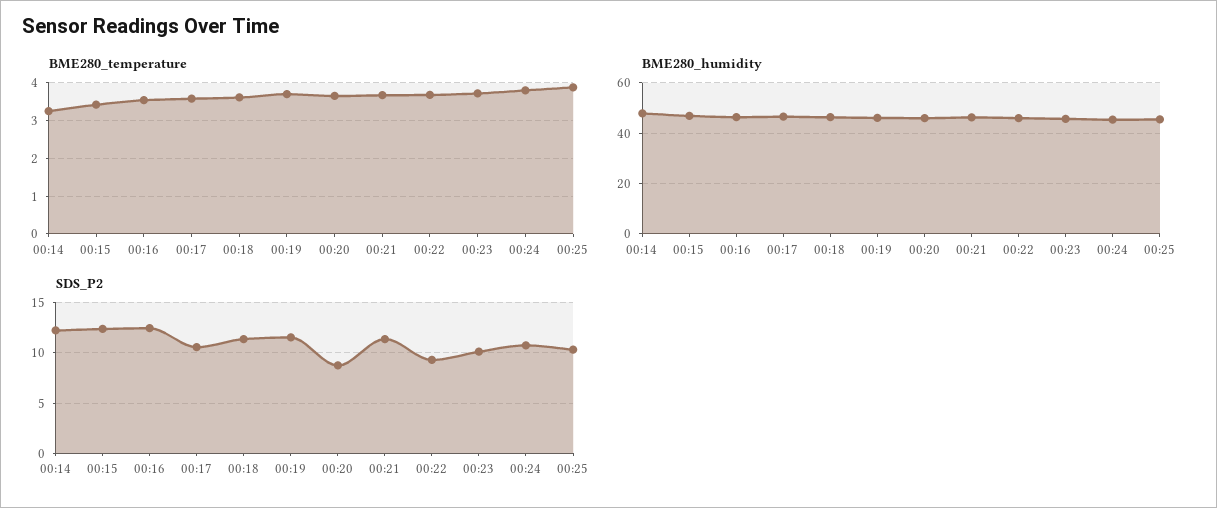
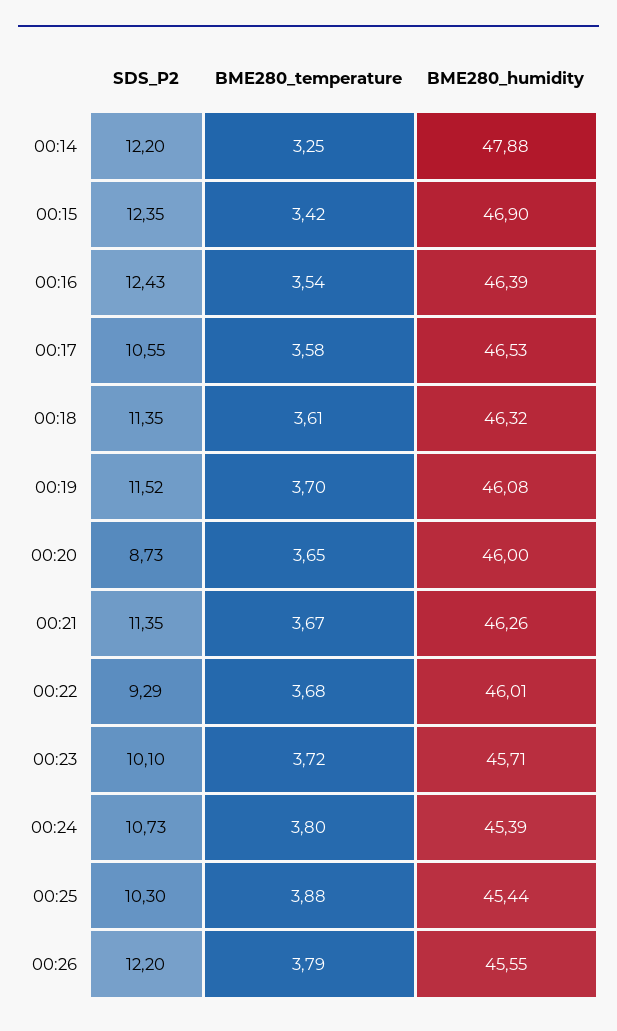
SDS_P2, 00:26: none -> 12.2
BME280_temperature, 00:26: none -> 3.79
BME280_humidity, 00:26: none -> 45.55

